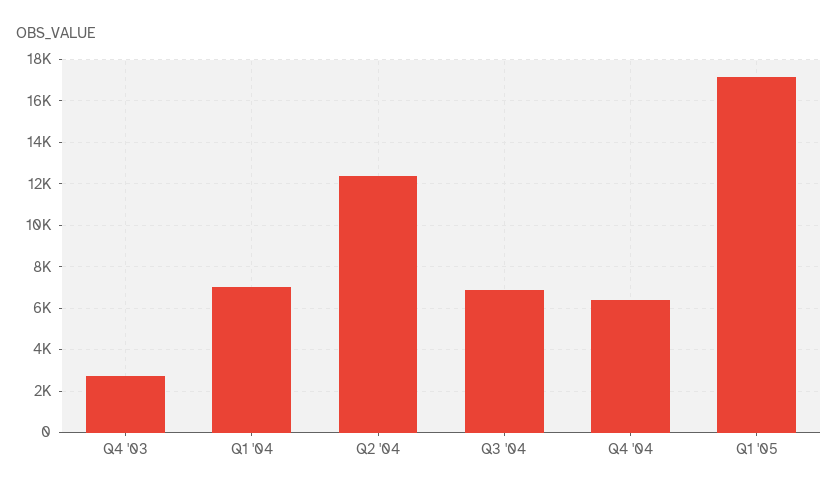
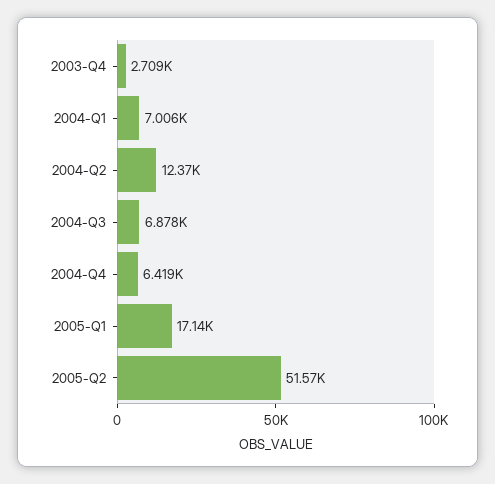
2005-Q2: none -> 51570

